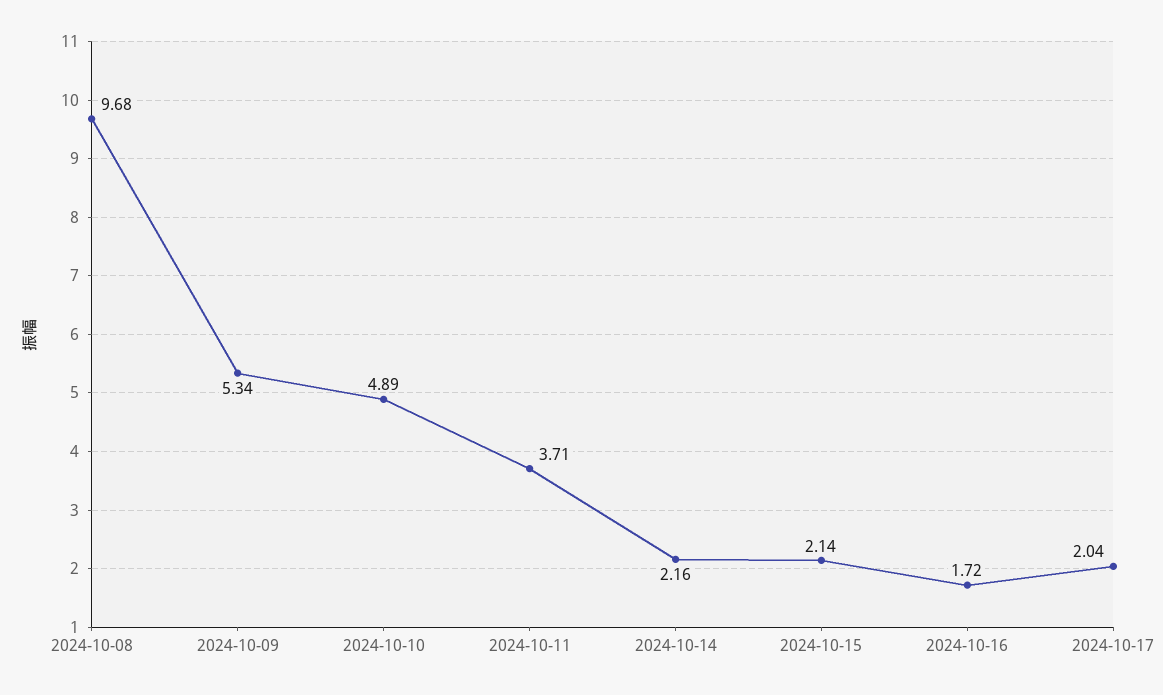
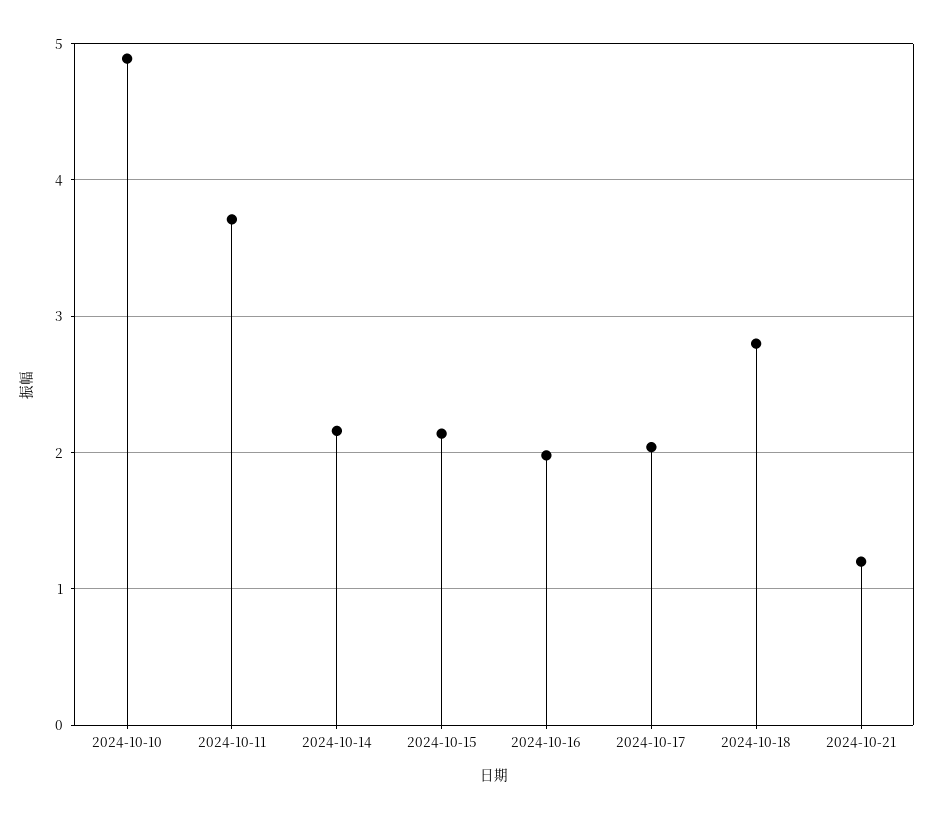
2024-10-08: 9.68 -> none
2024-10-09: 5.34 -> none
2024-10-16: 1.72 -> 2
2024-10-18: none -> 2.8
2024-10-21: none -> 1.2

